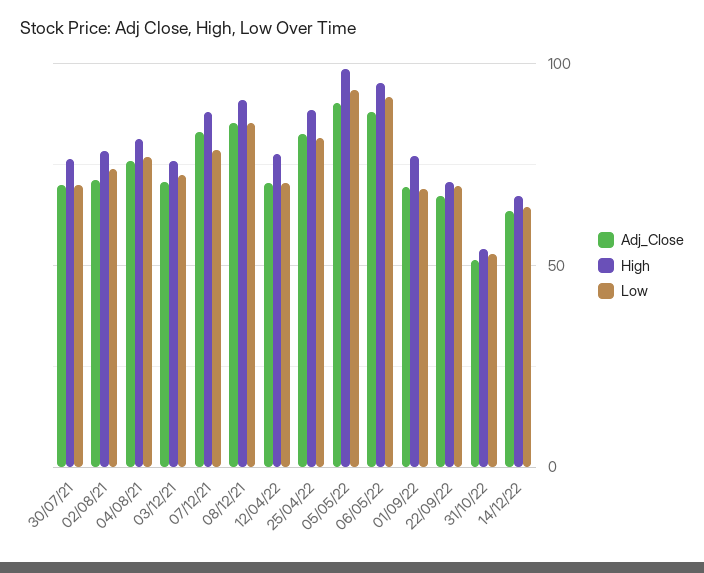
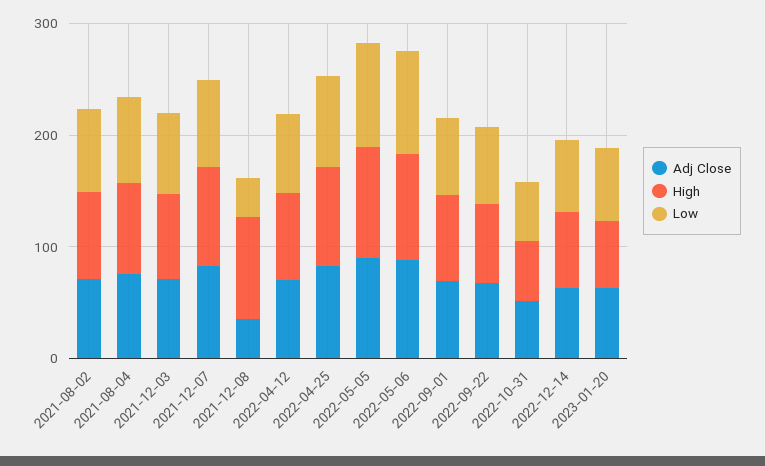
Adj_Close, 30/07/21: 70 -> none
High, 30/07/21: 75 -> none
Low, 30/07/21: 70 -> none
Adj_Close, 08/12/21: 85 -> 40
Low, 08/12/21: 85 -> 40
Adj_Close, 2023-01-20: none -> 60
High, 2023-01-20: none -> 60
Low, 2023-01-20: none -> 60

